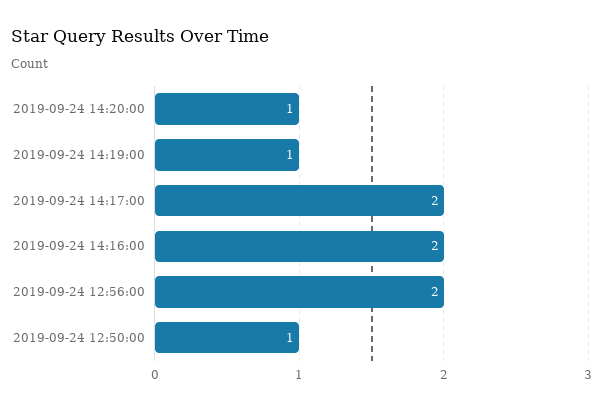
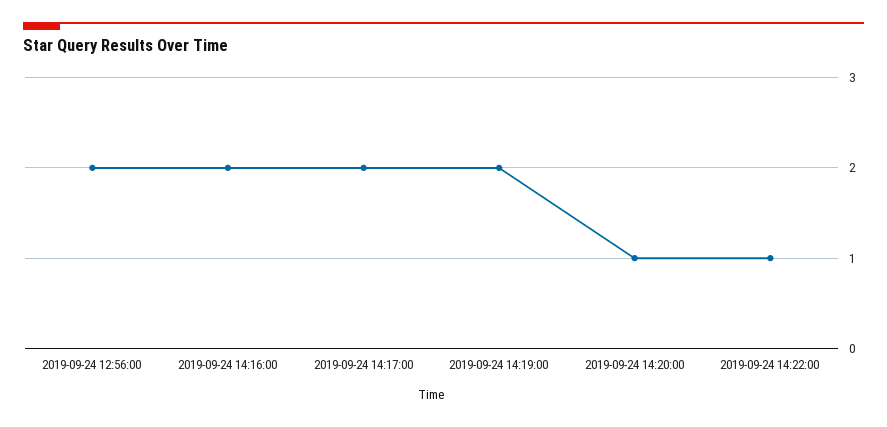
2019-09-24 14:19:00: 1 -> 2
2019-09-24 12:50:00: 1 -> none
2019-09-24 14:22:00: none -> 1

